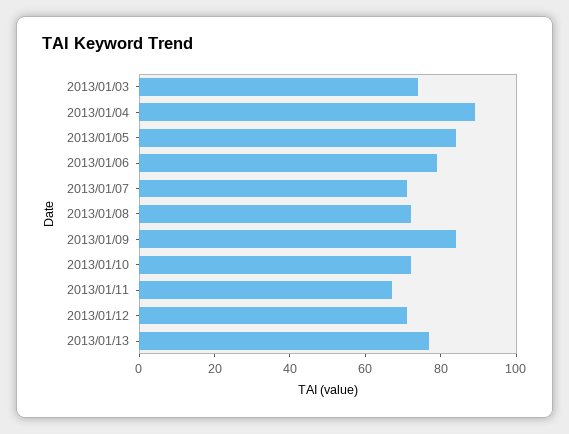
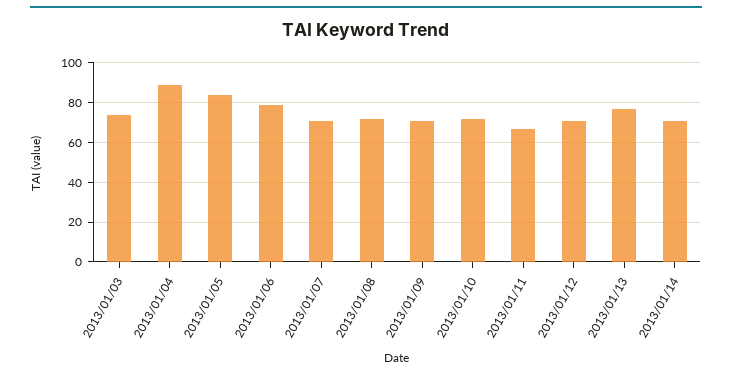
2013/01/09: 85 -> 70
2013/01/14: none -> 70

